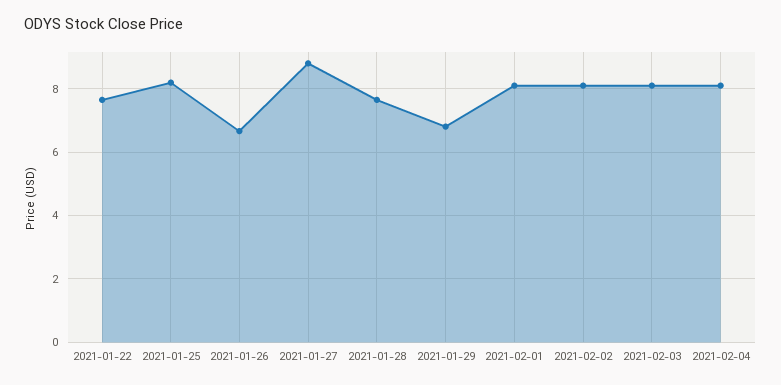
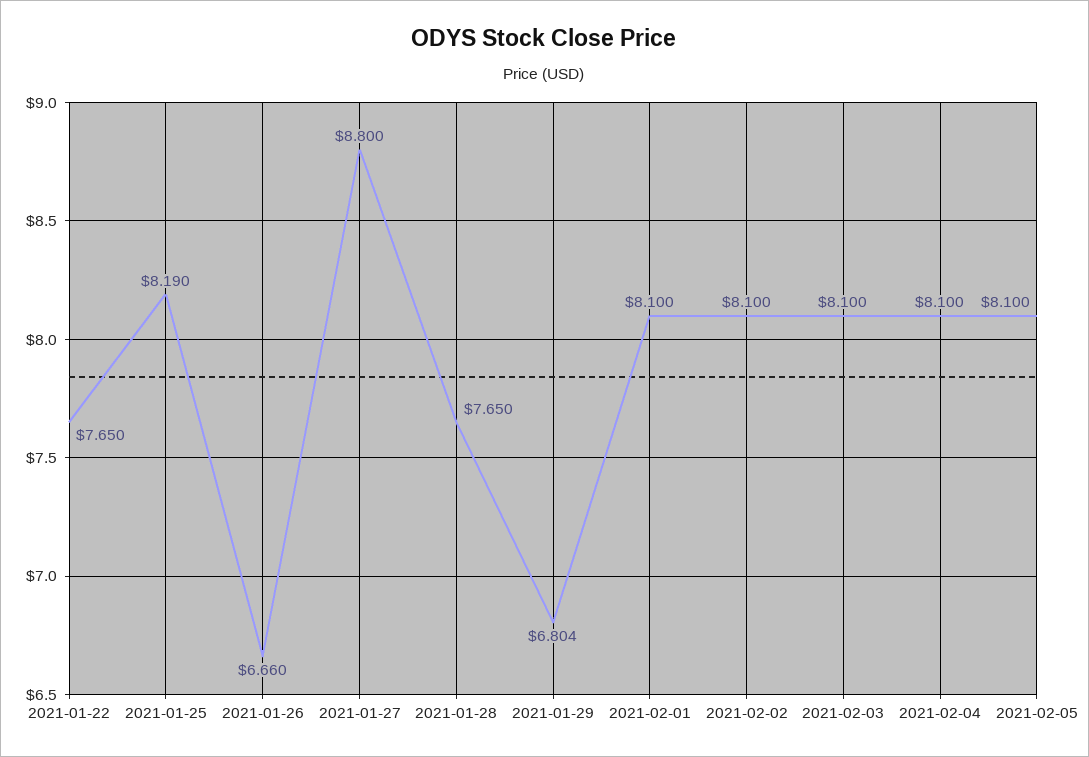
2021-02-05: none -> 8.1

